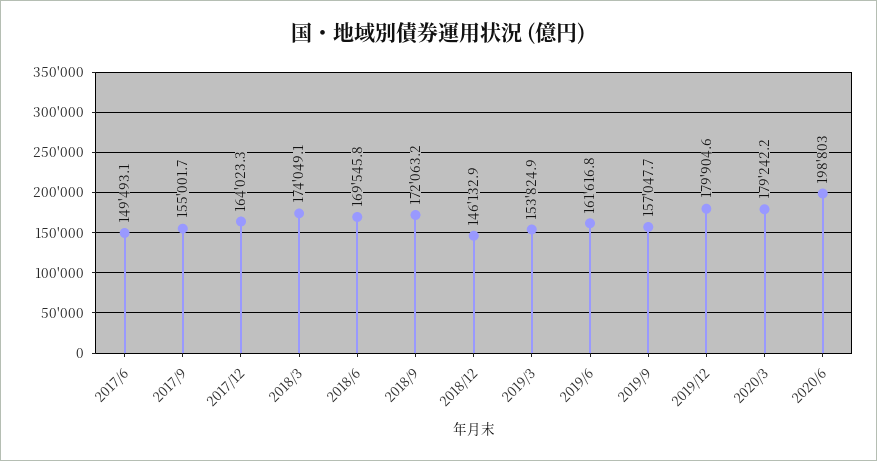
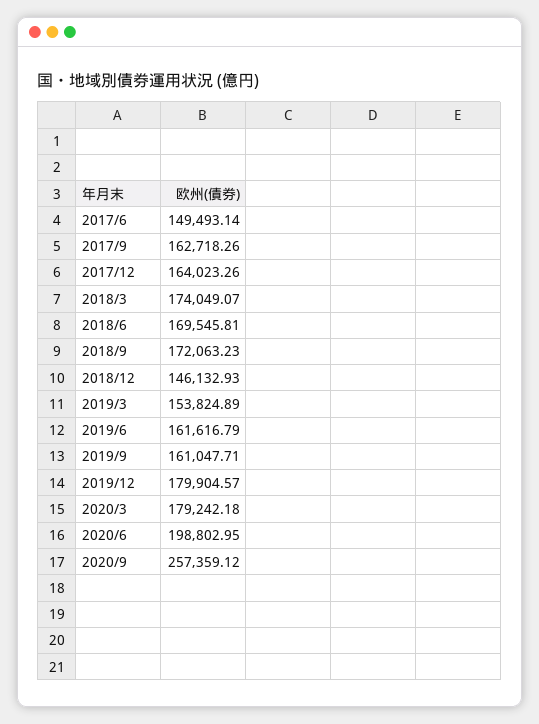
2017/9: 155001.7 -> 162718.26
2019/9: 157047.7 -> 161047.71
2020/9: none -> 257359.12

